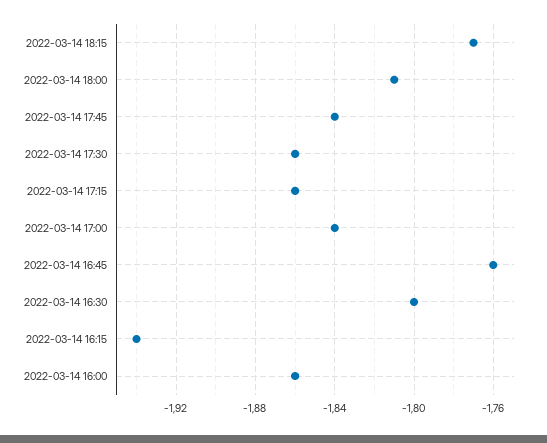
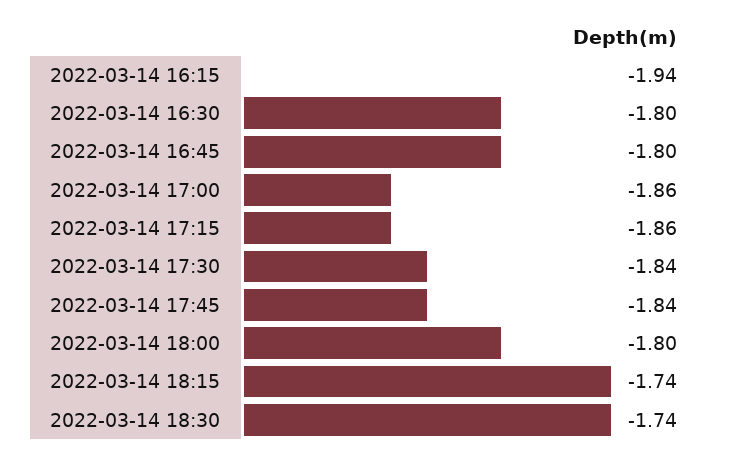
2022-03-14 18:15: -1.77 -> -1.74
2022-03-14 18:00: -1.81 -> -1.8
2022-03-14 17:30: -1.86 -> -1.84
2022-03-14 17:00: -1.84 -> -1.86
2022-03-14 16:45: -1.76 -> -1.8
2022-03-14 16:00: -1.86 -> none
2022-03-14 18:30: none -> -1.74

